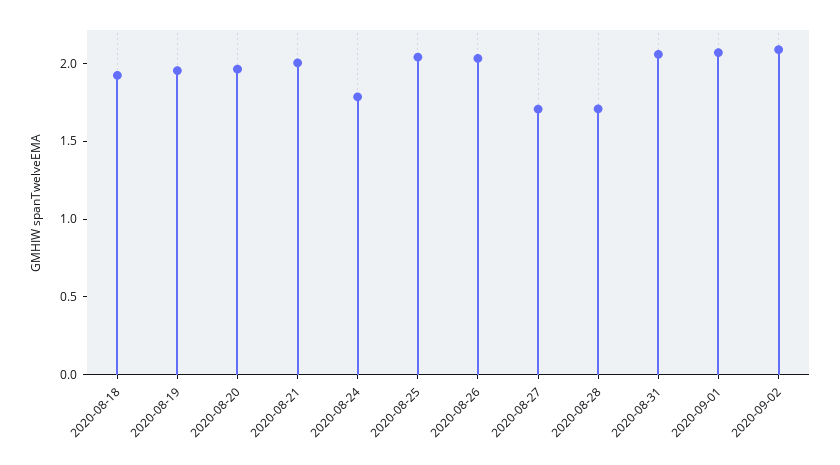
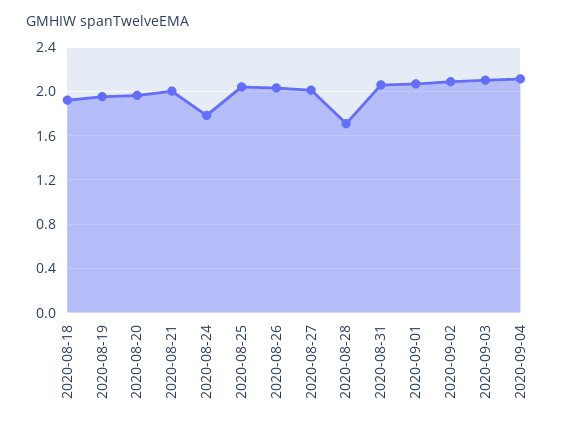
2020-08-27: 1.7 -> 2
2020-09-03: none -> 2.1
2020-09-04: none -> 2.1

